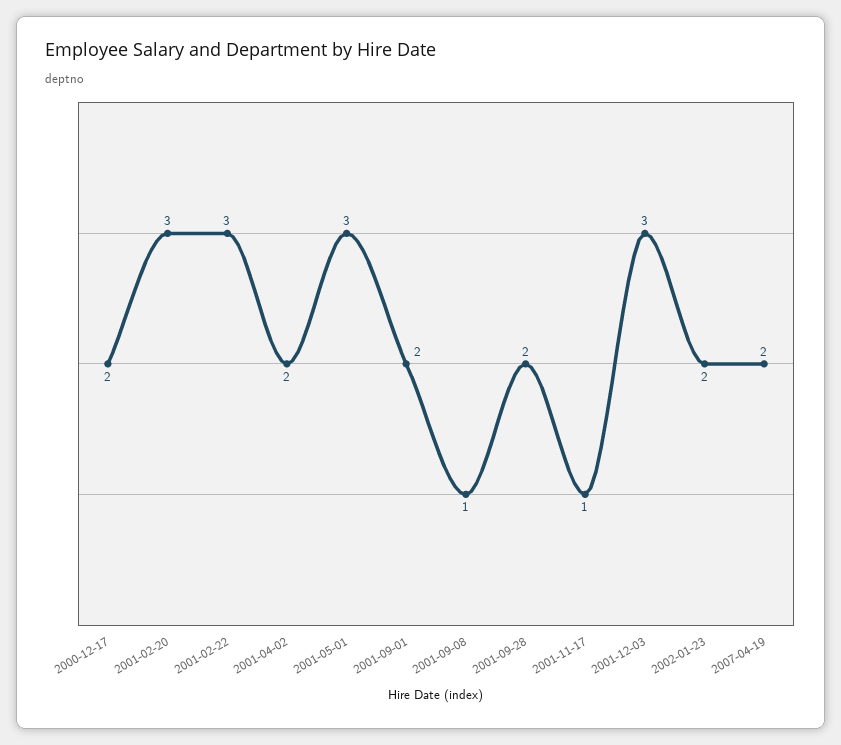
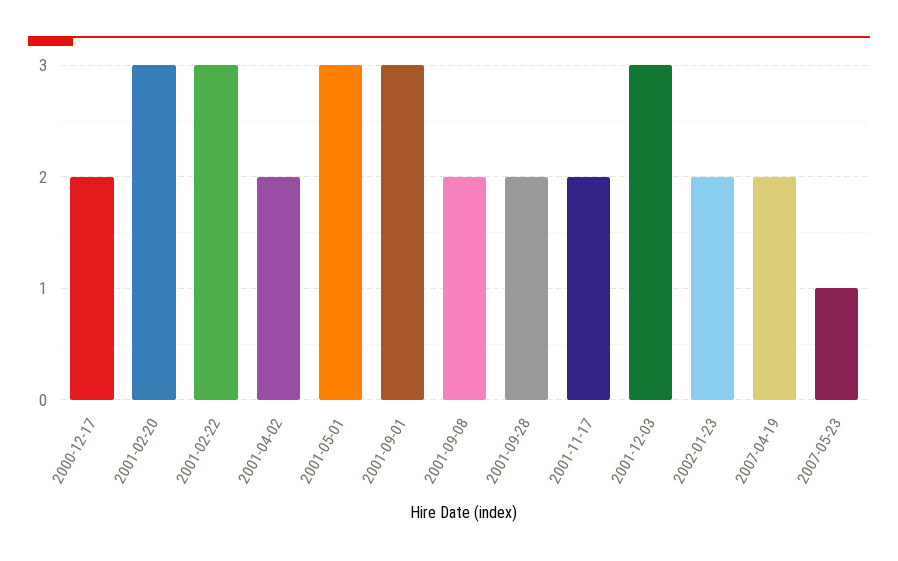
2001-09-01: 2 -> 3
2001-09-08: 1 -> 2
2001-11-17: 1 -> 2
2007-05-23: none -> 1

